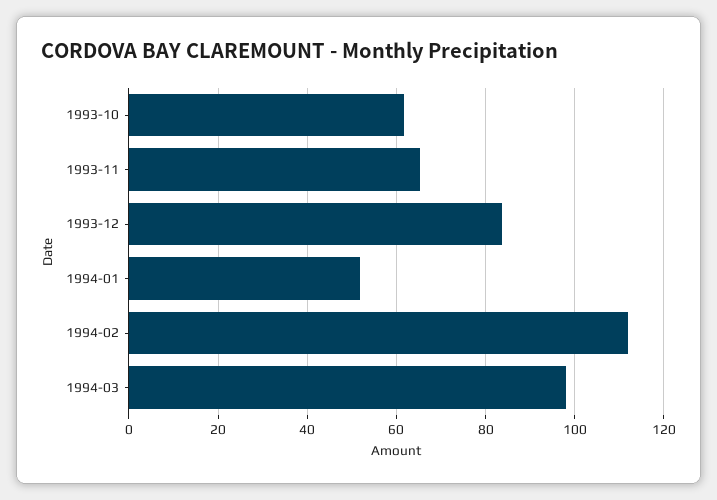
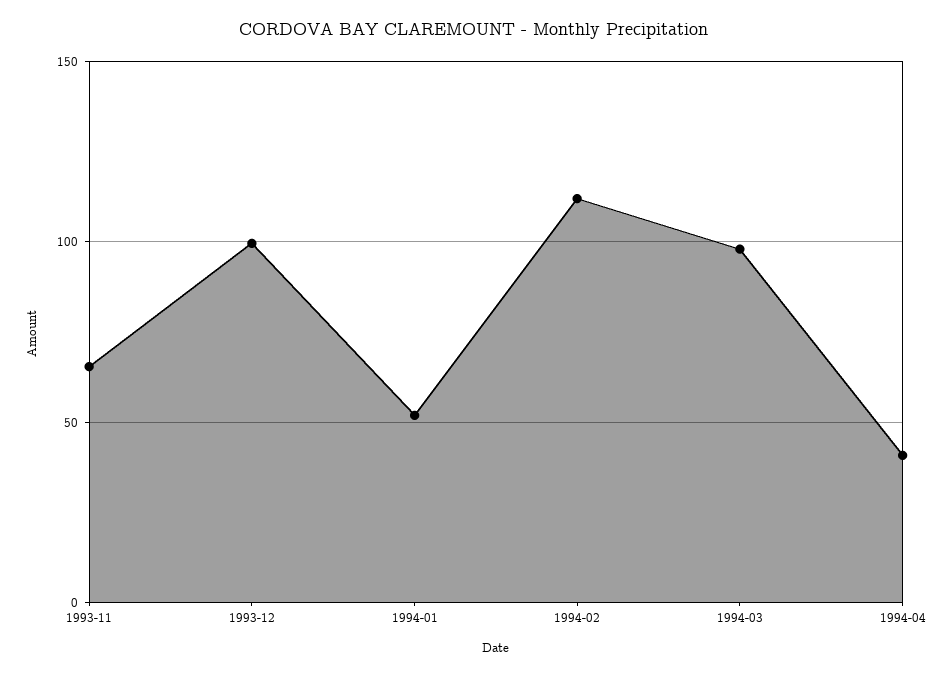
1993-10: 62 -> none
1993-12: 84 -> 100
1994-04: none -> 40

